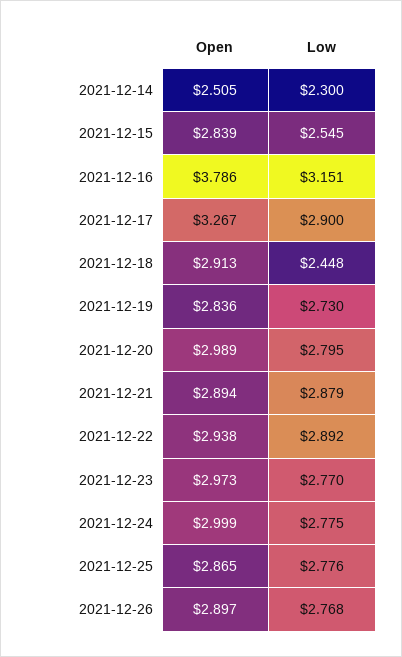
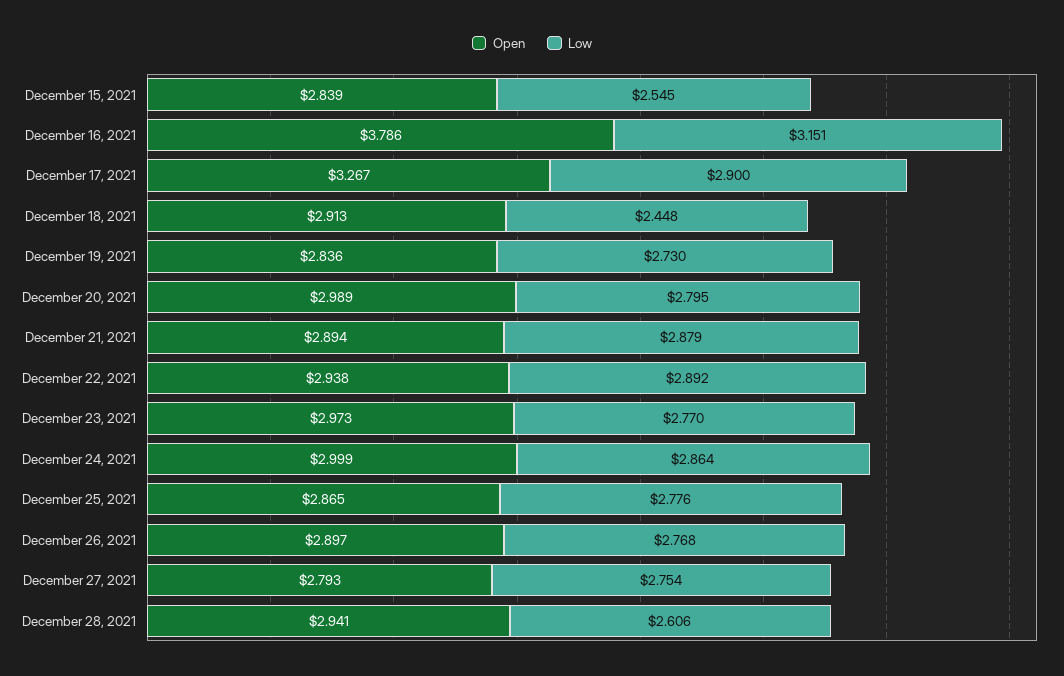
Open, 2021-12-14: 2.505 -> none
Low, 2021-12-14: 2.3 -> none
Low, 2021-12-24: 2.775 -> 2.864
Open, December 27, 2021: none -> 2.793
Low, December 27, 2021: none -> 2.754
Open, December 28, 2021: none -> 2.941
Low, December 28, 2021: none -> 2.606

